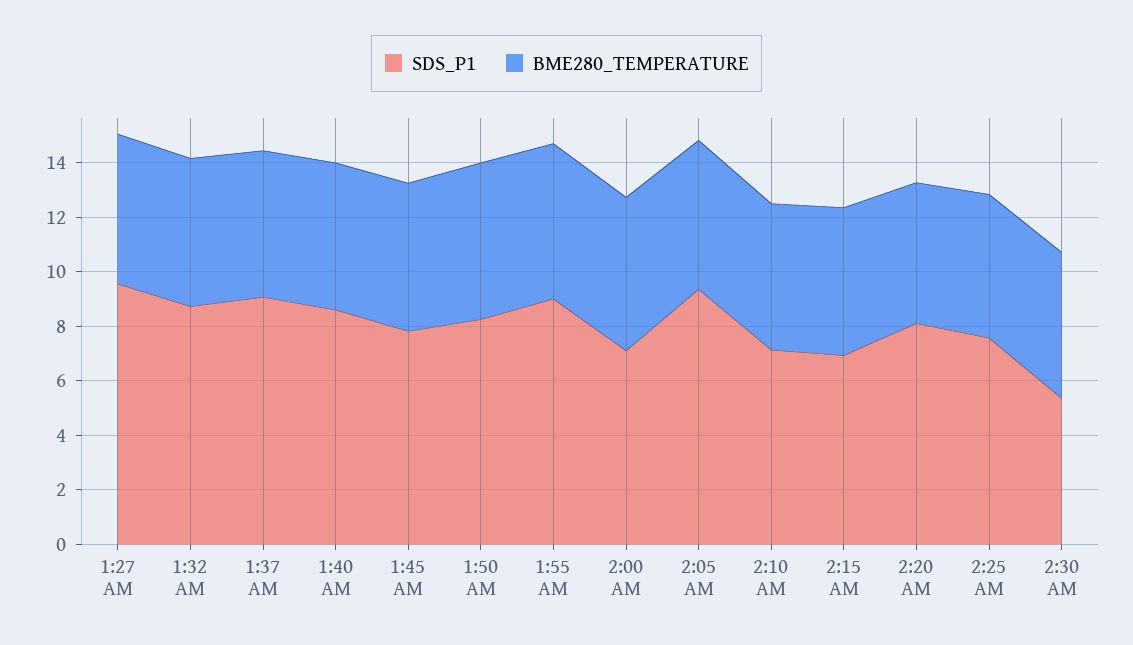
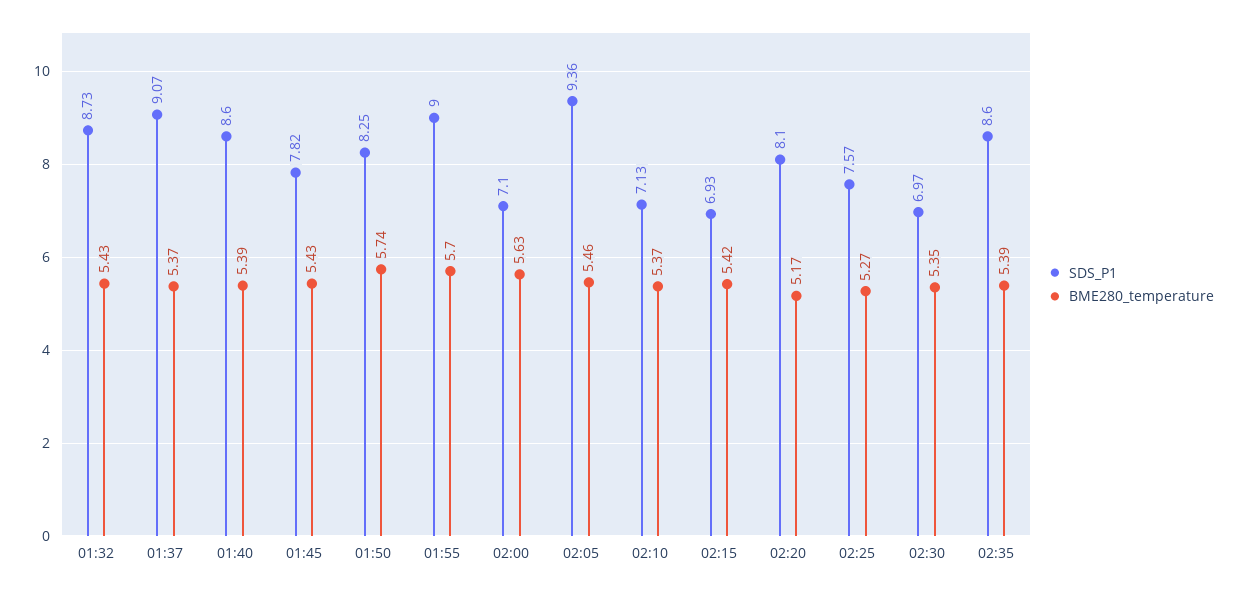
SDS_P1, 1:27 AM: 9.5 -> none
BME280_TEMPERATURE, 1:27 AM: 5.5 -> none
SDS_P1, 2:30 AM: 5.5 -> 6.97
SDS_P1, 02:35: none -> 8.6
BME280_TEMPERATURE, 02:35: none -> 5.39

